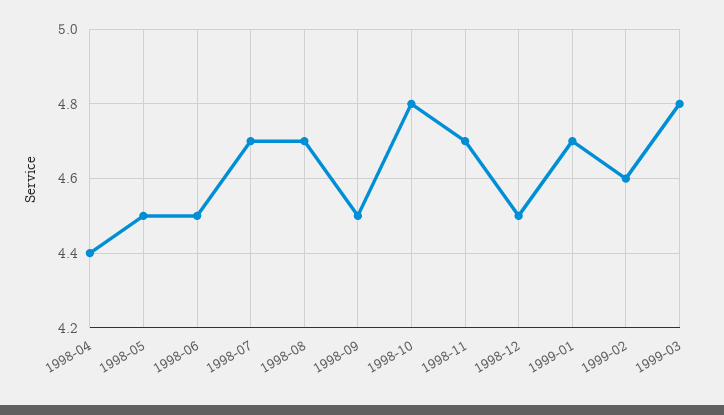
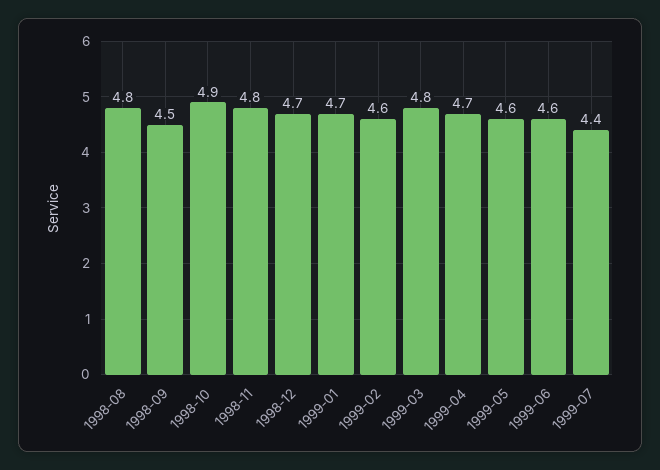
1998-04: 4.4 -> none
1998-05: 4.5 -> none
1998-06: 4.5 -> none
1998-07: 4.7 -> none
1998-08: 4.7 -> 4.8
1998-10: 4.8 -> 4.9
1998-11: 4.7 -> 4.8
1998-12: 4.5 -> 4.7
1999-04: none -> 4.7
1999-05: none -> 4.6
1999-06: none -> 4.6
1999-07: none -> 4.4

